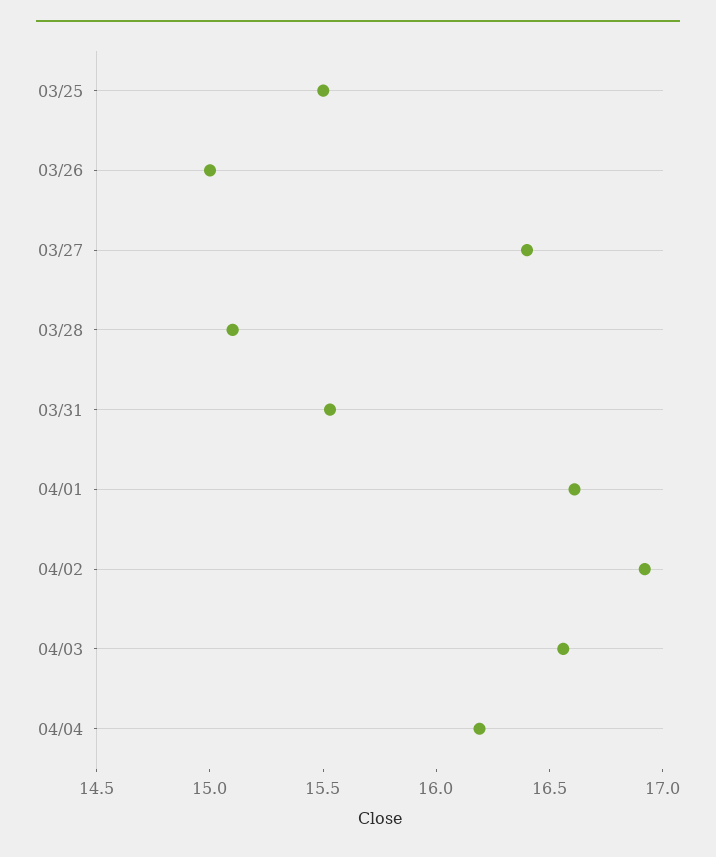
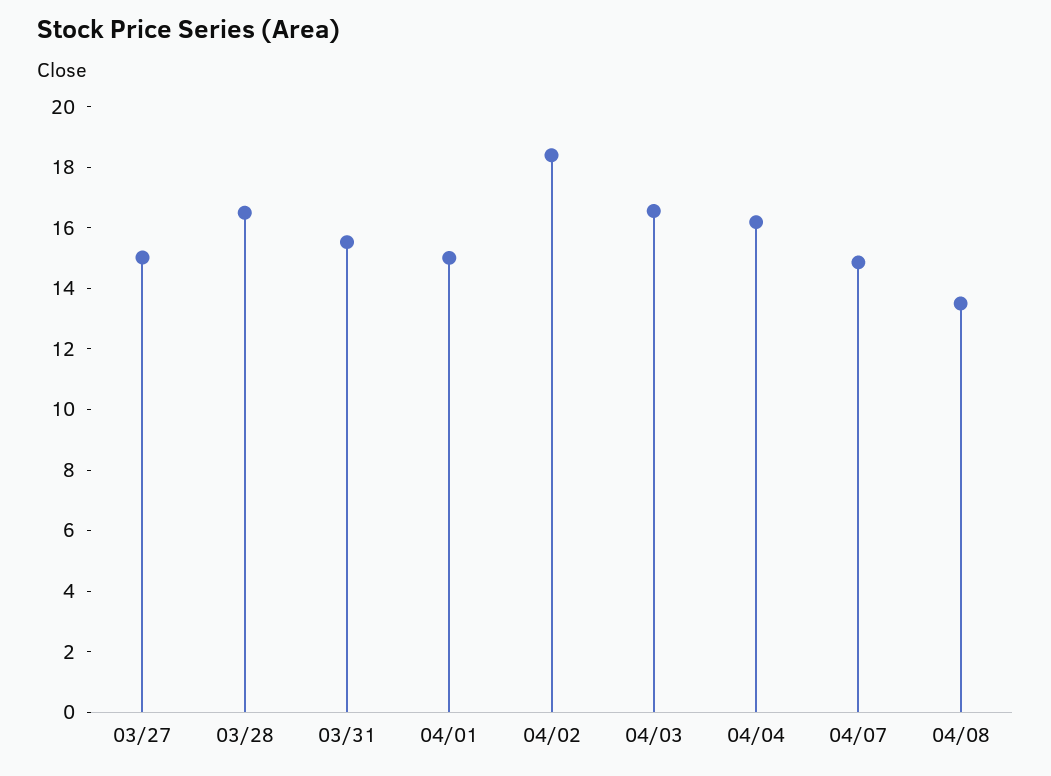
03/25: 15.5 -> none
03/26: 15 -> none
03/27: 16.4 -> 15
03/28: 15.1 -> 16.5
04/01: 16.6 -> 15
04/02: 16.9 -> 18.5
04/07: none -> 15
04/08: none -> 13.5

